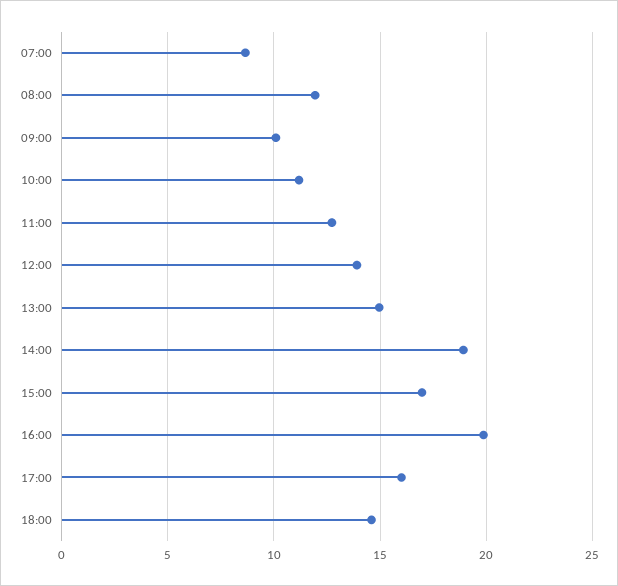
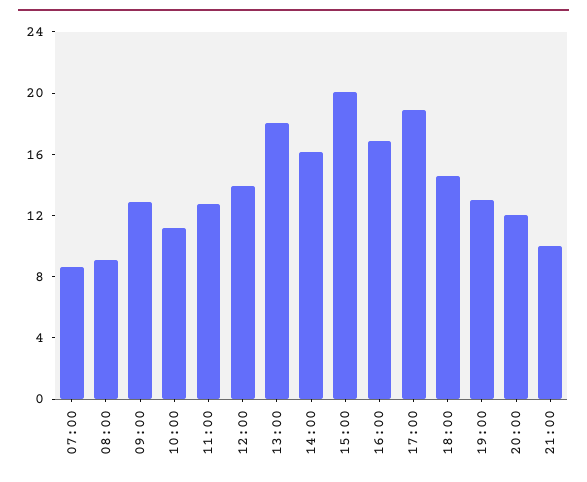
08:00: 12 -> 9
09:00: 10 -> 13
13:00: 15 -> 18
14:00: 19 -> 16
15:00: 17 -> 20
16:00: 20 -> 17
17:00: 16 -> 19
19:00: none -> 13
20:00: none -> 12
21:00: none -> 10

